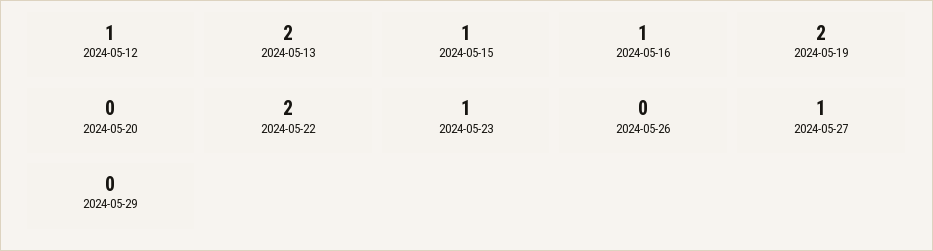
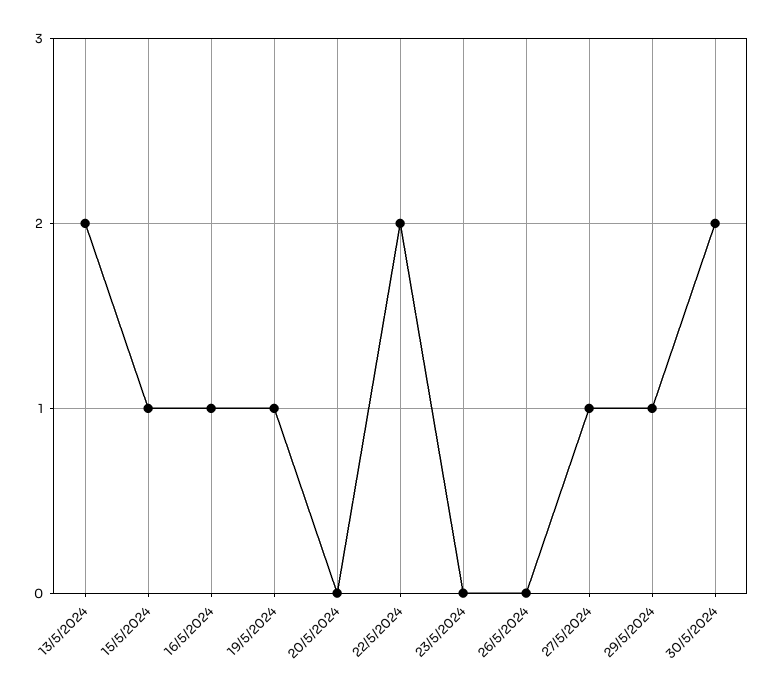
2024-05-12: 1 -> none
2024-05-19: 2 -> 1
2024-05-23: 1 -> 0
2024-05-29: 0 -> 1
30/5/2024: none -> 2

